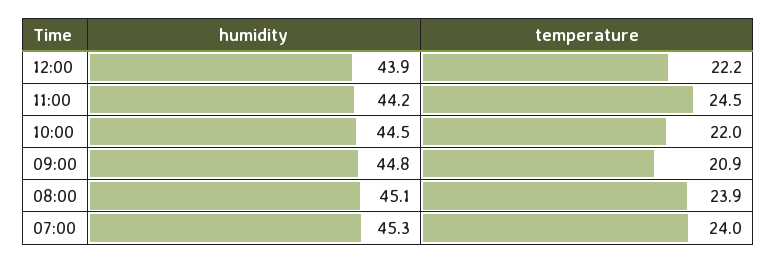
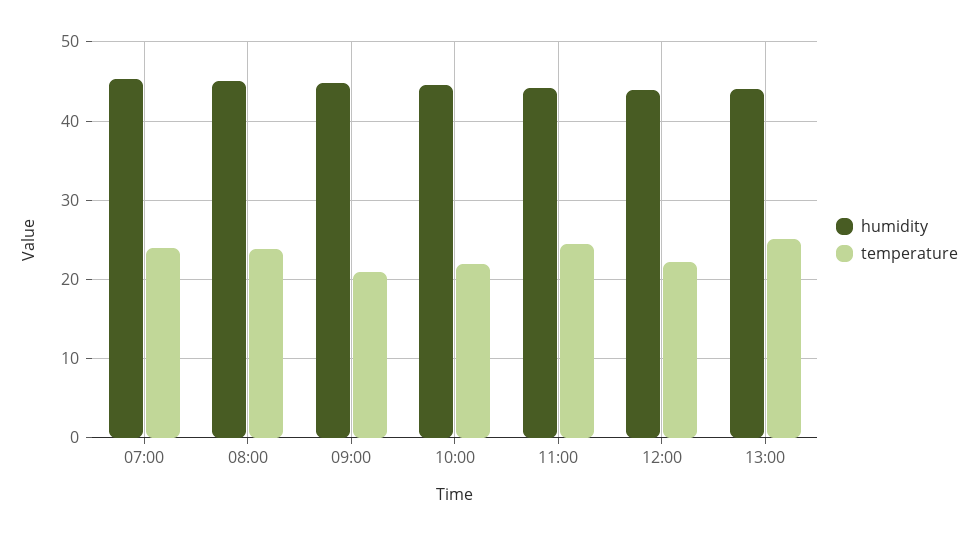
humidity, 13:00: none -> 44
temperature, 13:00: none -> 25

